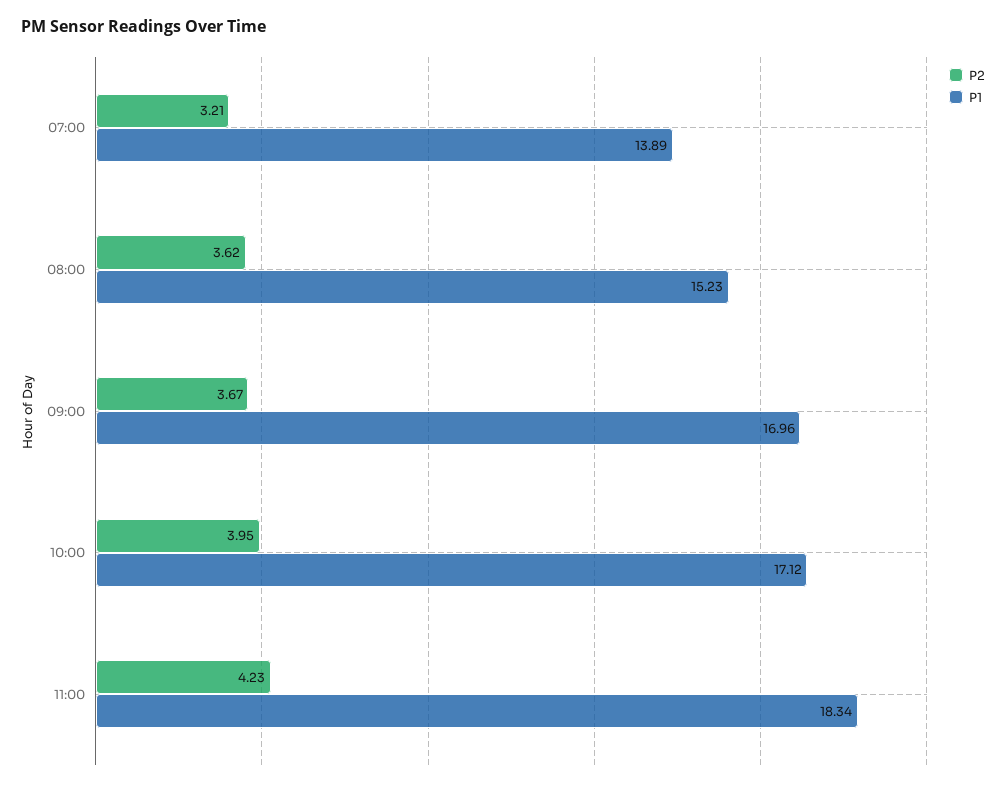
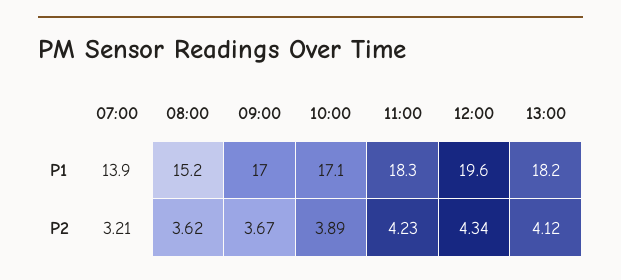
P2, 10:00: 3.95 -> 3.89
P1, 12:00: none -> 19.6
P1, 13:00: none -> 18.2
P2, 12:00: none -> 4.34
P2, 13:00: none -> 4.12

